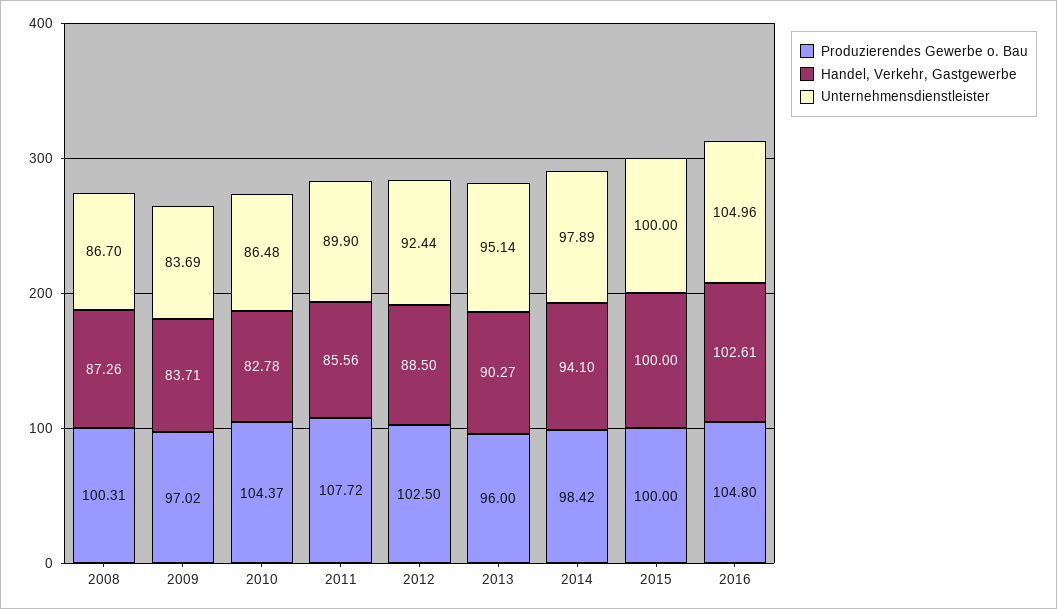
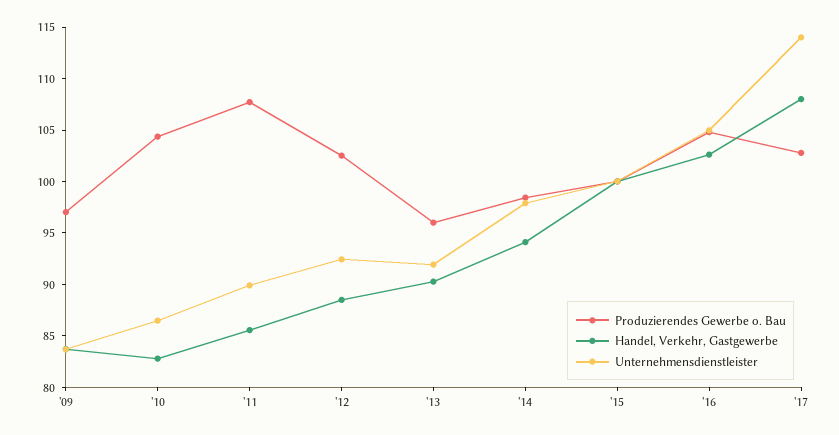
Produzierendes Gewerbe o. Bau, 2008: 100.31 -> none
Handel, Verkehr, Gastgewerbe, 2008: 87.26 -> none
Unternehmensdienstleister, 2008: 86.7 -> none
Unternehmensdienstleister, 2013: 95.14 -> 92
Produzierendes Gewerbe o. Bau, '17: none -> 103
Handel, Verkehr, Gastgewerbe, '17: none -> 108
Unternehmensdienstleister, '17: none -> 114

